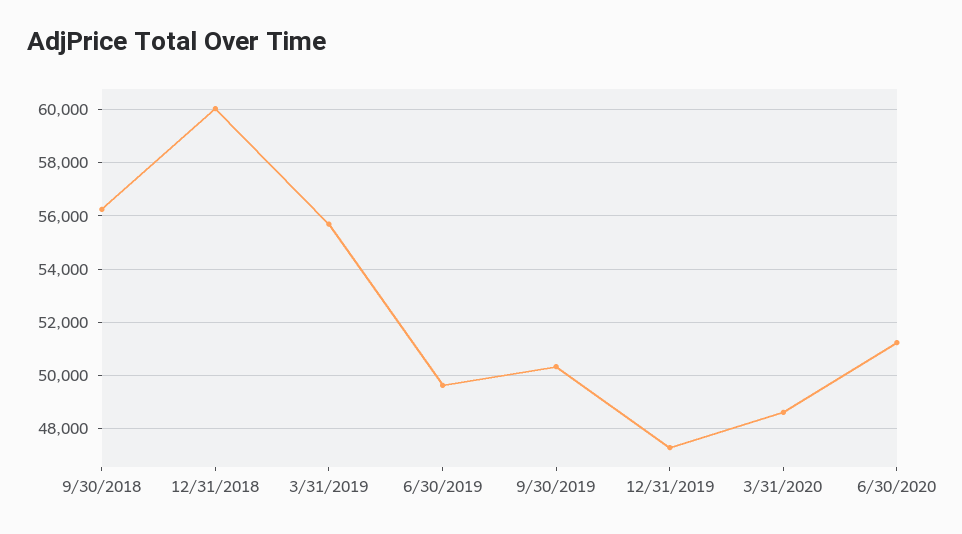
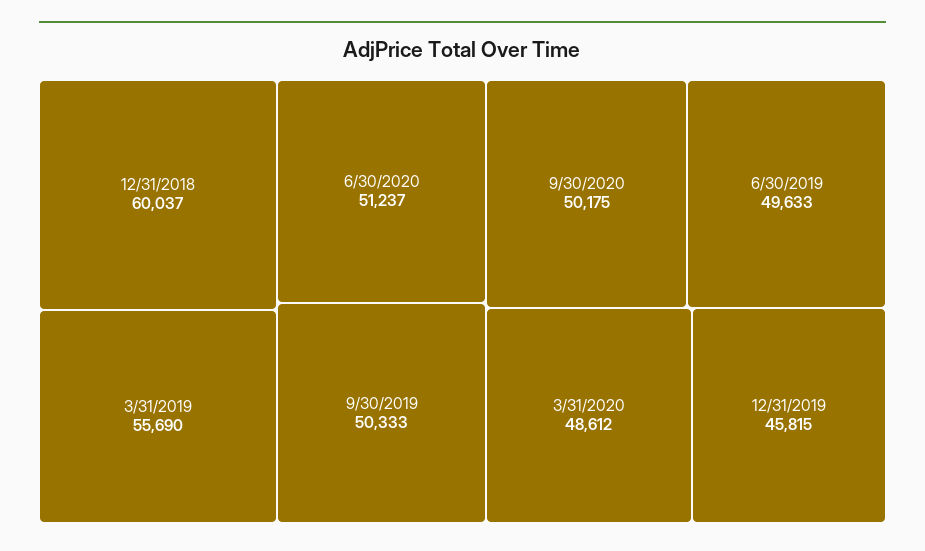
9/30/2018: 56250 -> none
12/31/2019: 47250 -> 45815
9/30/2020: none -> 50175

